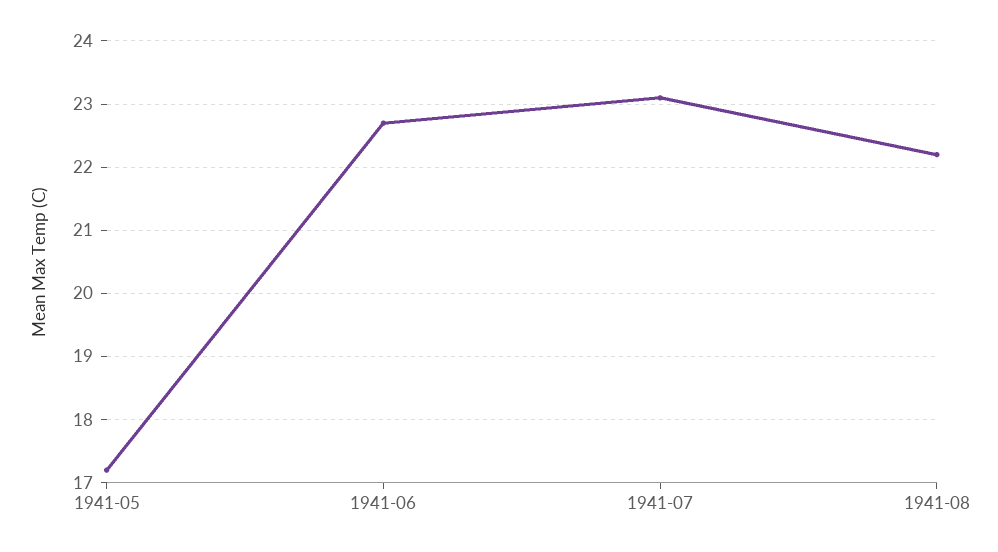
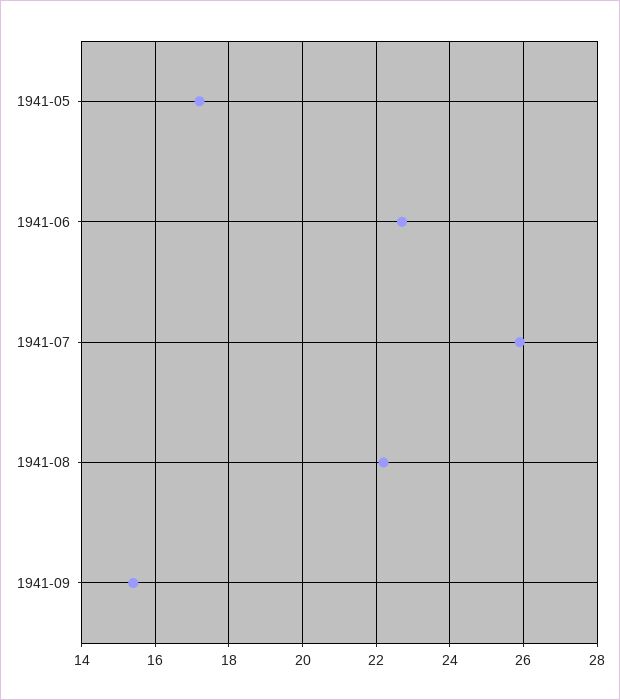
1941-07: 23.1 -> 26
1941-09: none -> 15.5

